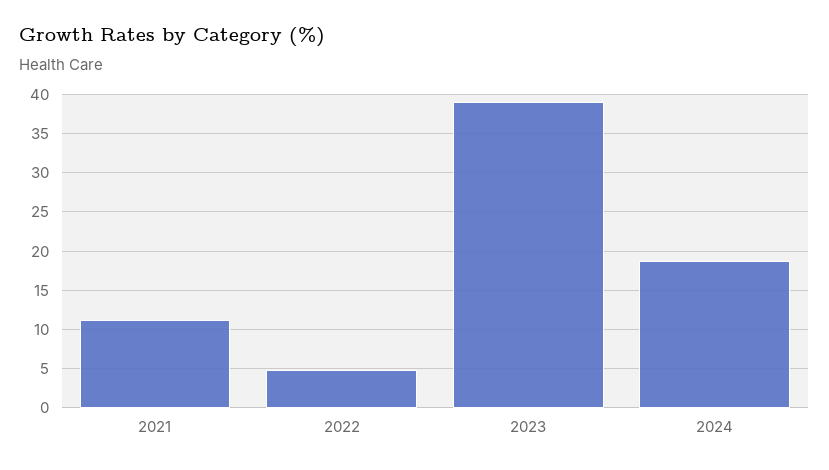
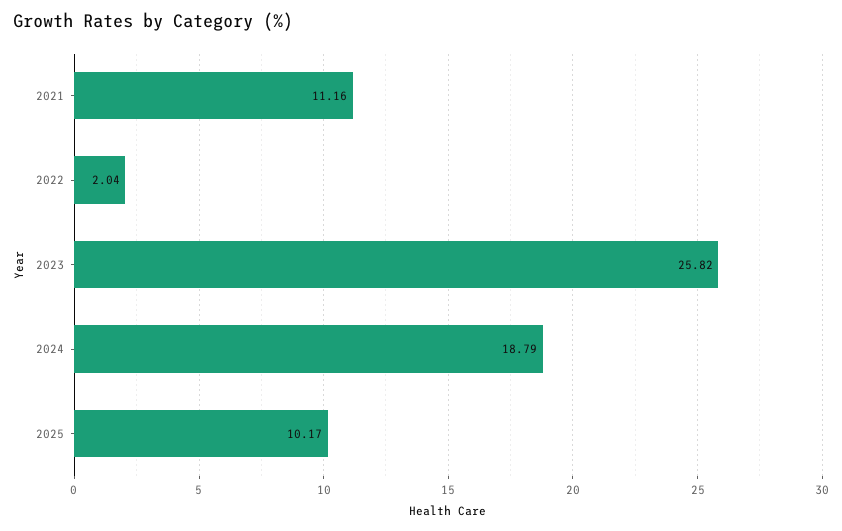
2022: 5 -> 2.04
2023: 39 -> 25.82
2025: none -> 10.17

